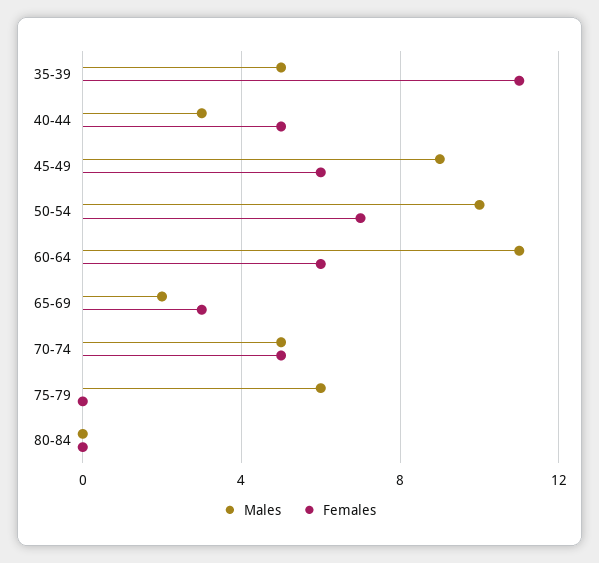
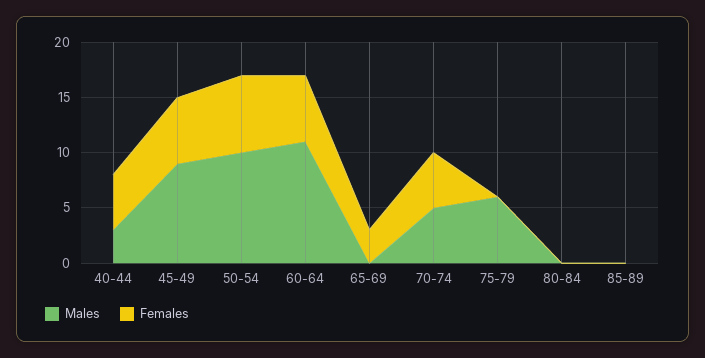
Males, 35-39: 5 -> none
Females, 35-39: 11 -> none
Males, 65-69: 2 -> 0
Males, 85-89: none -> 0
Females, 85-89: none -> 0

